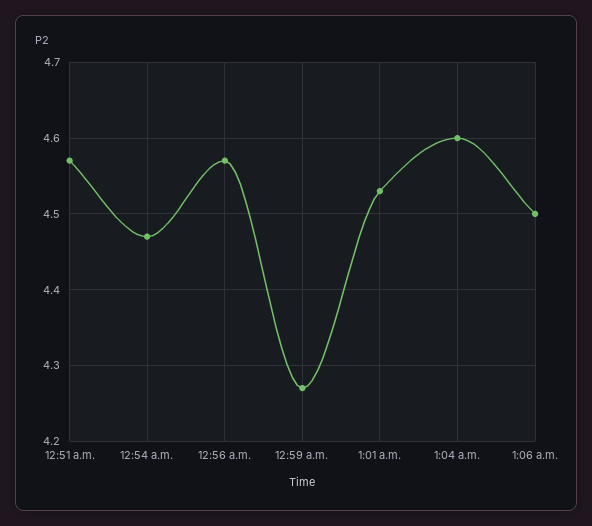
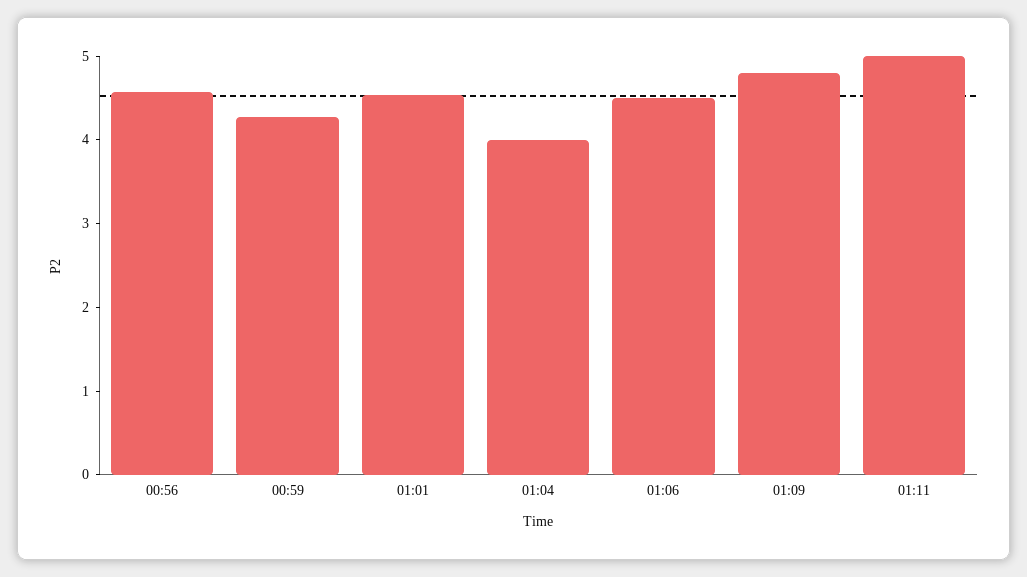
12:51 a.m.: 4.57 -> none
12:54 a.m.: 4.47 -> none
1:04 a.m.: 4.6 -> 4
01:09: none -> 4.8
01:11: none -> 5

